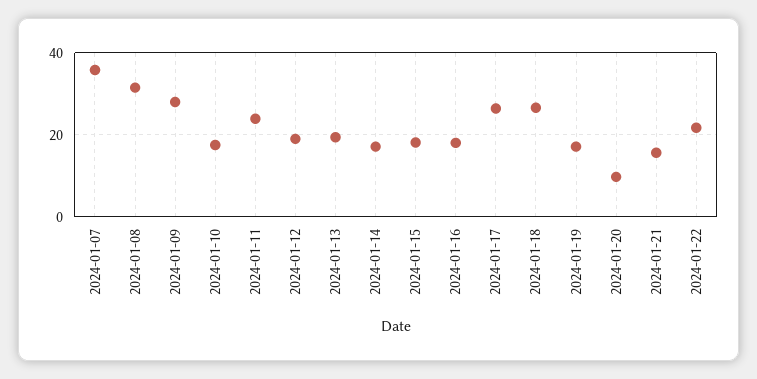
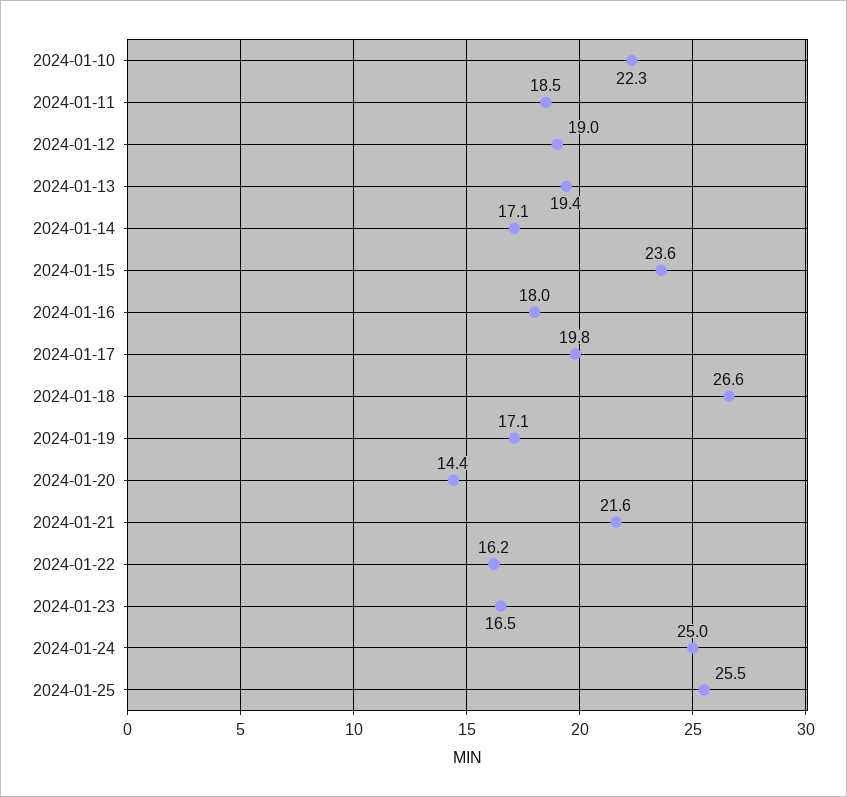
2024-01-07: 36 -> none
2024-01-08: 32 -> none
2024-01-09: 28 -> none
2024-01-10: 18 -> 22.3
2024-01-11: 24 -> 18.5
2024-01-15: 18 -> 23.6
2024-01-17: 26 -> 19.8
2024-01-20: 10 -> 14.4
2024-01-21: 16 -> 21.6
2024-01-22: 22 -> 16.2
2024-01-23: none -> 16.5
2024-01-24: none -> 25
2024-01-25: none -> 25.5

